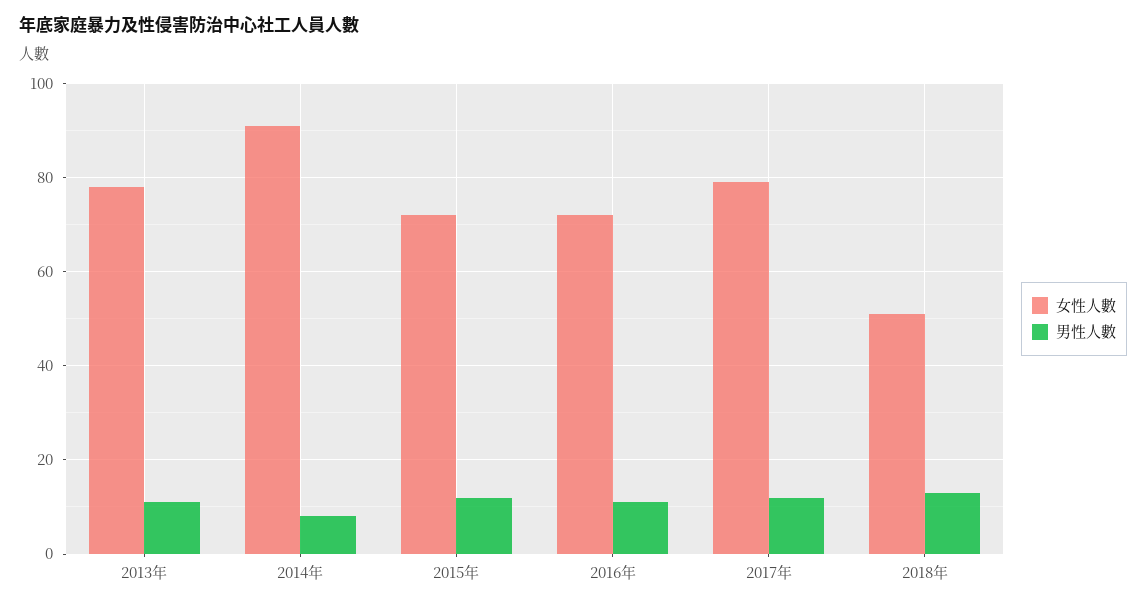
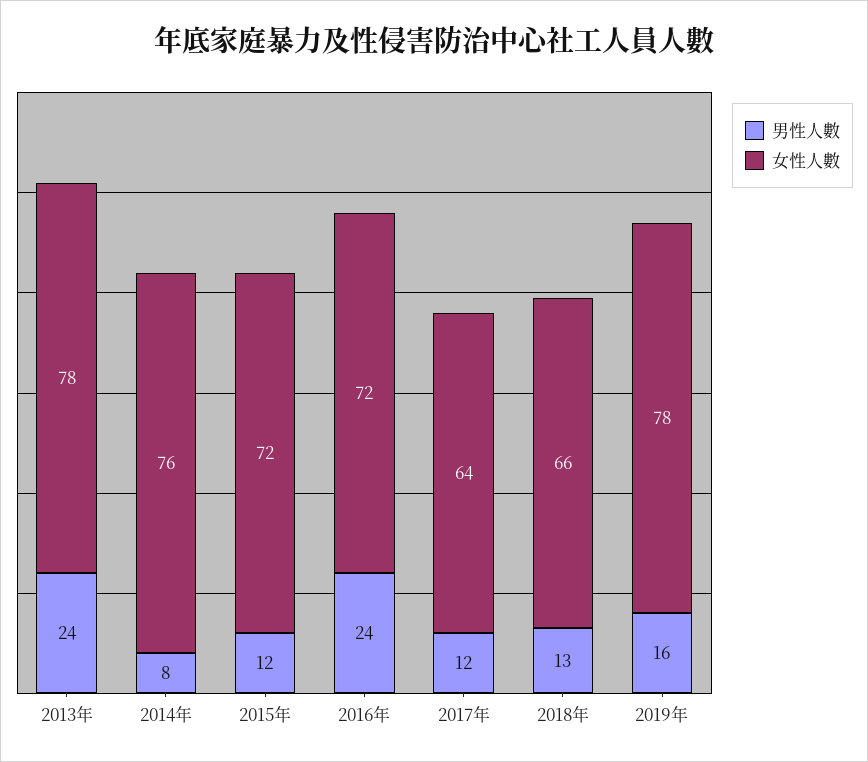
男性人數, 2013年: 10 -> 24
女性人數, 2014年: 90 -> 76
男性人數, 2016年: 10 -> 24
女性人數, 2017年: 80 -> 64
女性人數, 2018年: 50 -> 66
男性人數, 2019年: none -> 16
女性人數, 2019年: none -> 78

